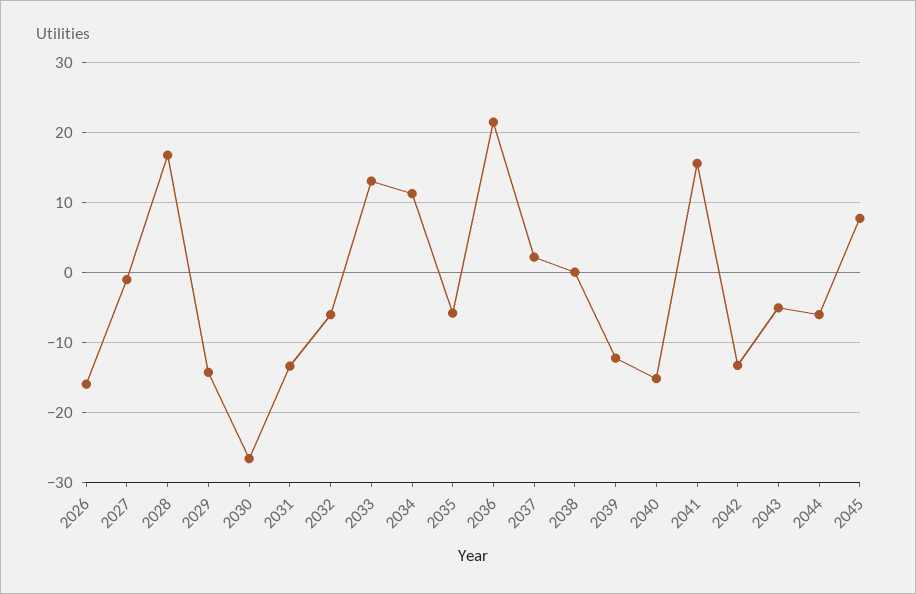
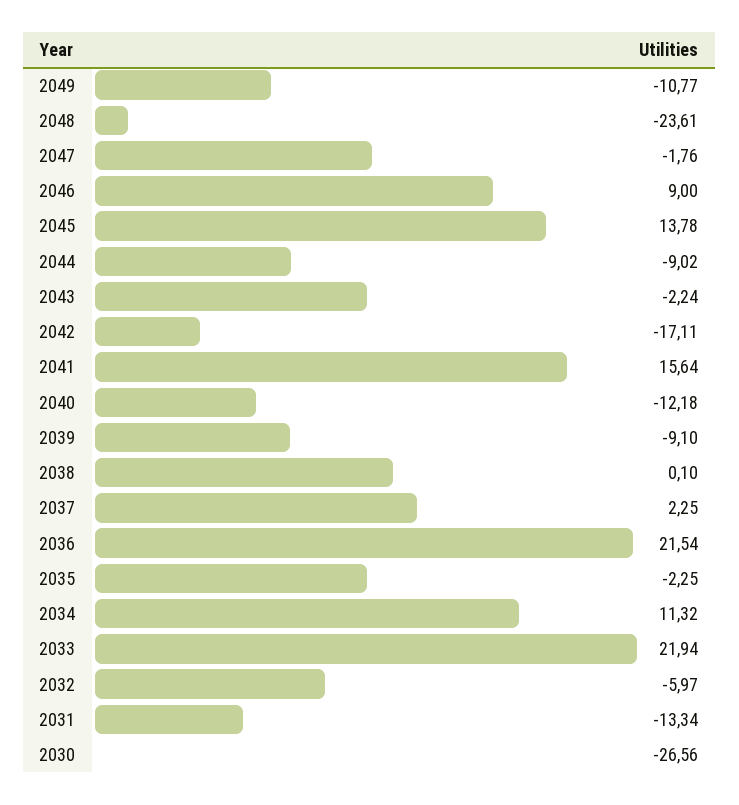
2026: -16 -> none
2027: -1 -> none
2028: 17 -> none
2029: -14 -> none
2033: 13 -> 21.94
2035: -6 -> -2.25
2039: -12 -> -9.1
2040: -15 -> -12.18
2042: -13 -> -17.11
2043: -5 -> -2.24
2044: -6 -> -9.02
2045: 8 -> 13.78
2049: none -> -10.77
2048: none -> -23.61
2047: none -> -1.76
2046: none -> 9

